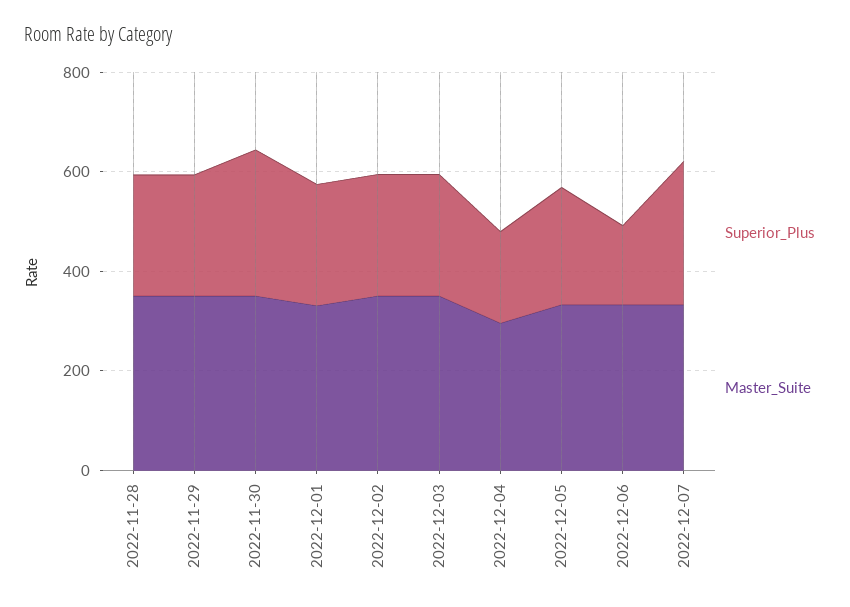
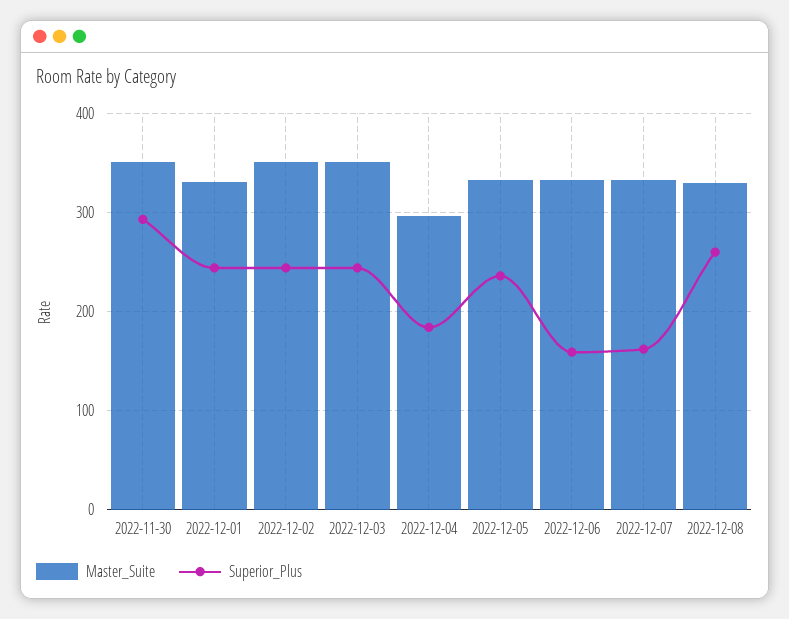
Superior_Plus, 2022-11-28: 250 -> none
Master_Suite, 2022-11-28: 350 -> none
Superior_Plus, 2022-11-29: 250 -> none
Master_Suite, 2022-11-29: 350 -> none
Superior_Plus, 2022-12-07: 300 -> 160
Master_Suite, 2022-12-08: none -> 330
Superior_Plus, 2022-12-08: none -> 260

